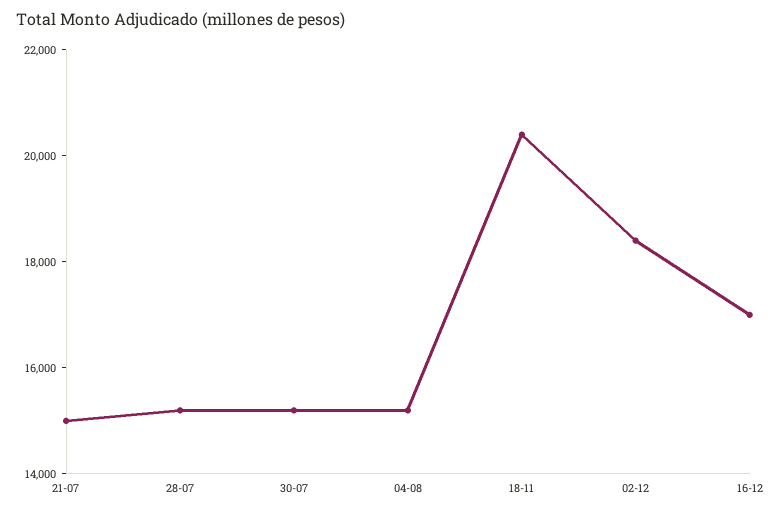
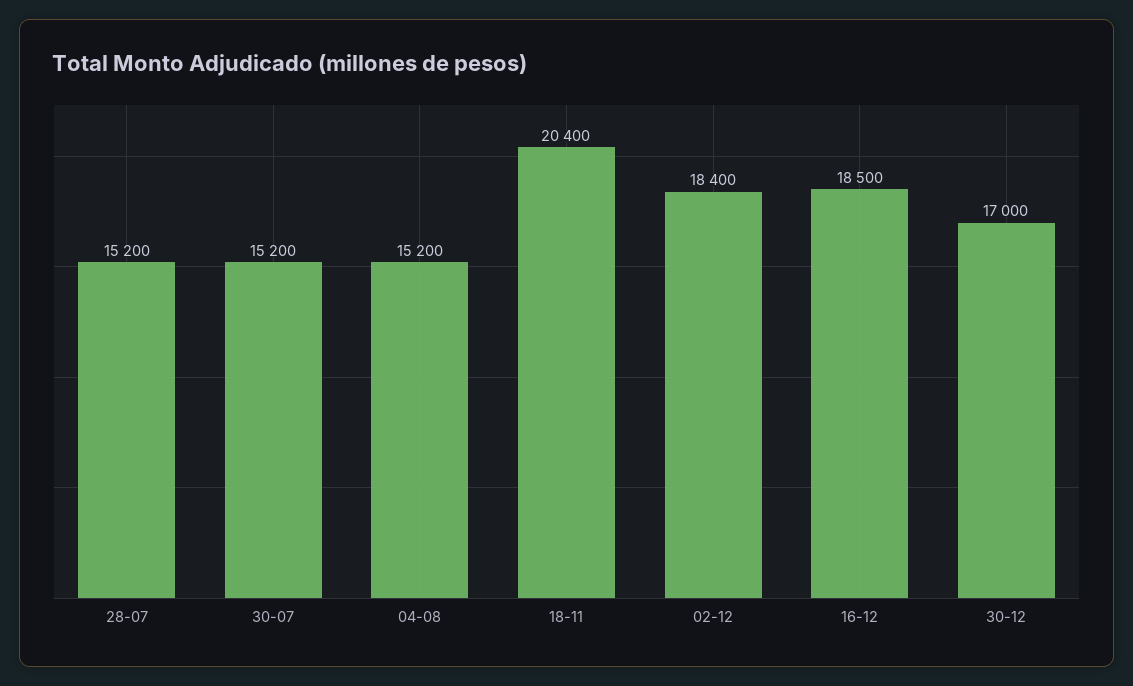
21-07: 15000 -> none
16-12: 17000 -> 18500
30-12: none -> 17000

